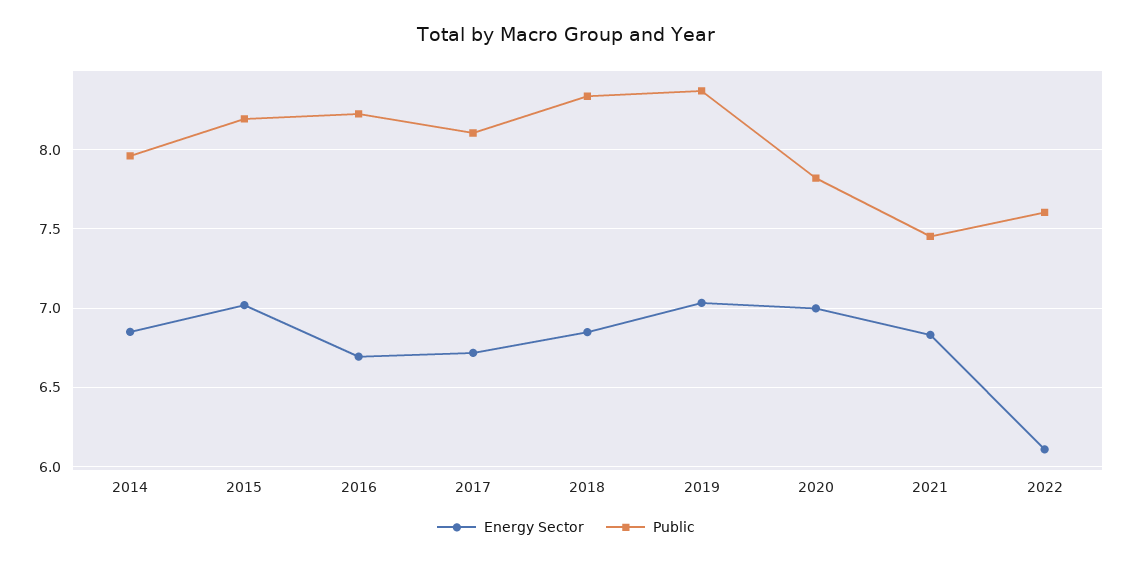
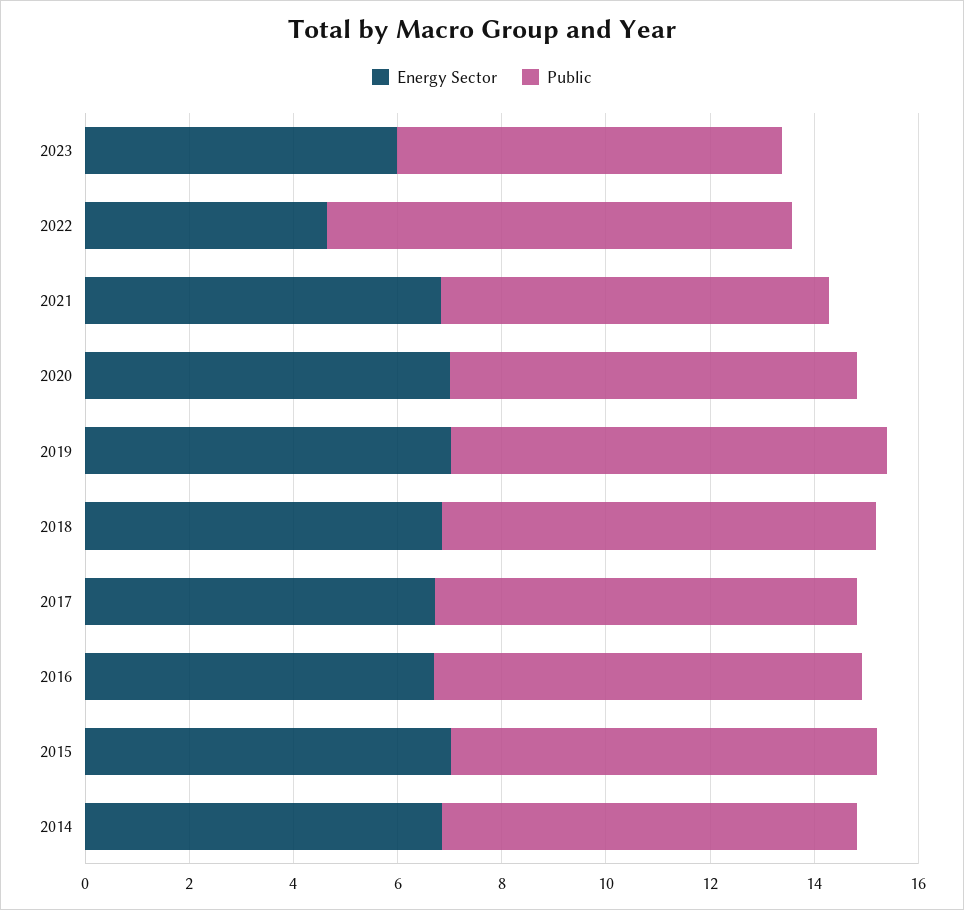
Energy Sector, 2022: 6.1 -> 4.5
Public, 2022: 7.6 -> 9
Energy Sector, 2023: none -> 6
Public, 2023: none -> 7.5

